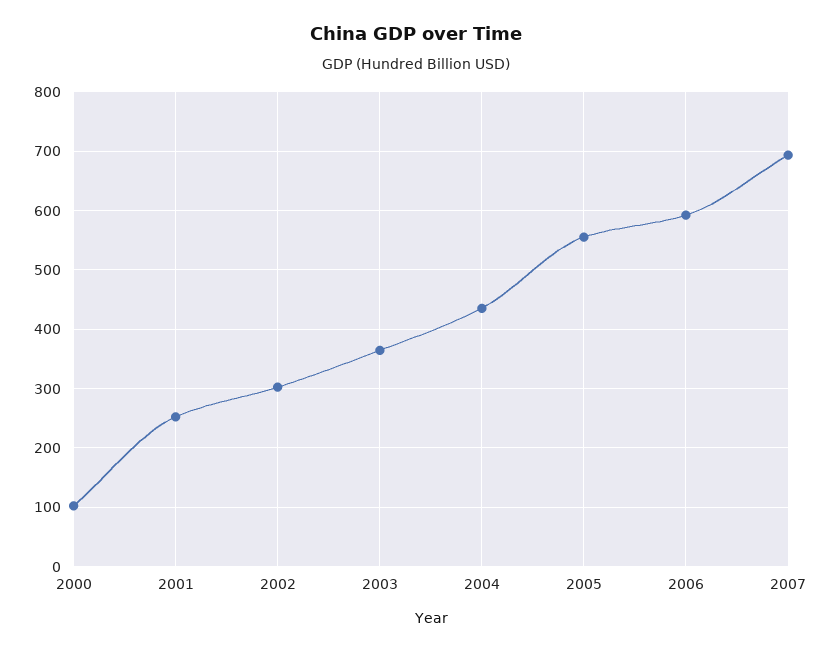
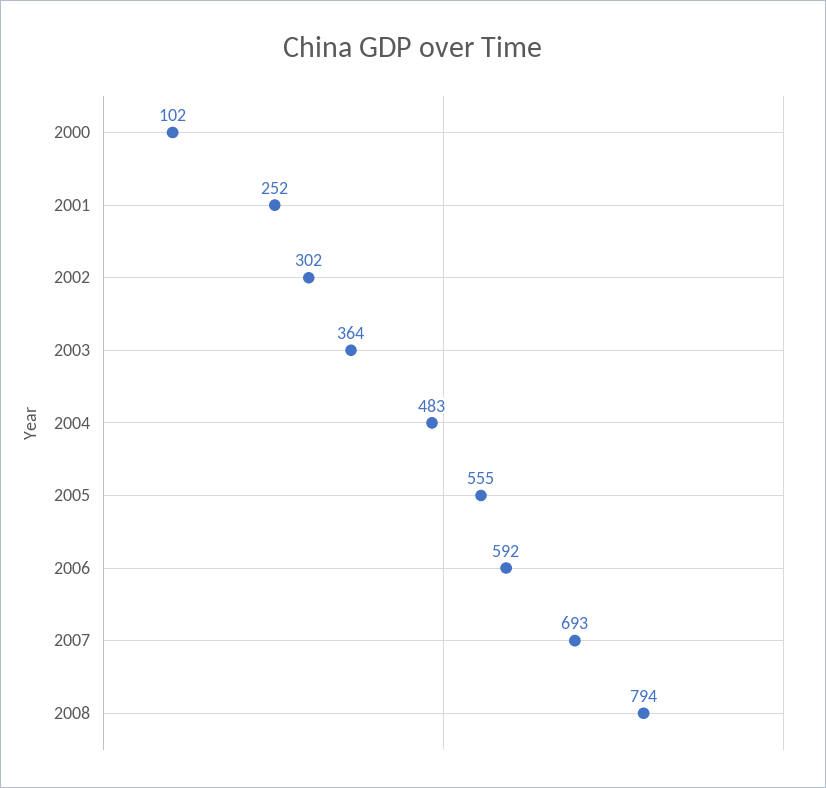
2004: 440 -> 483
2008: none -> 794

